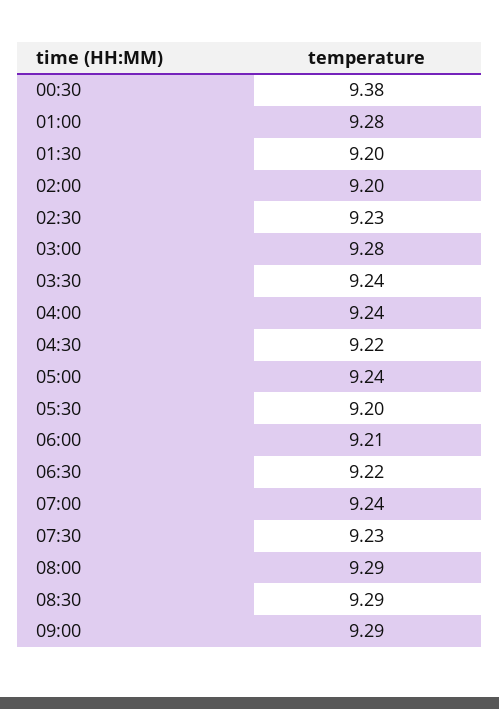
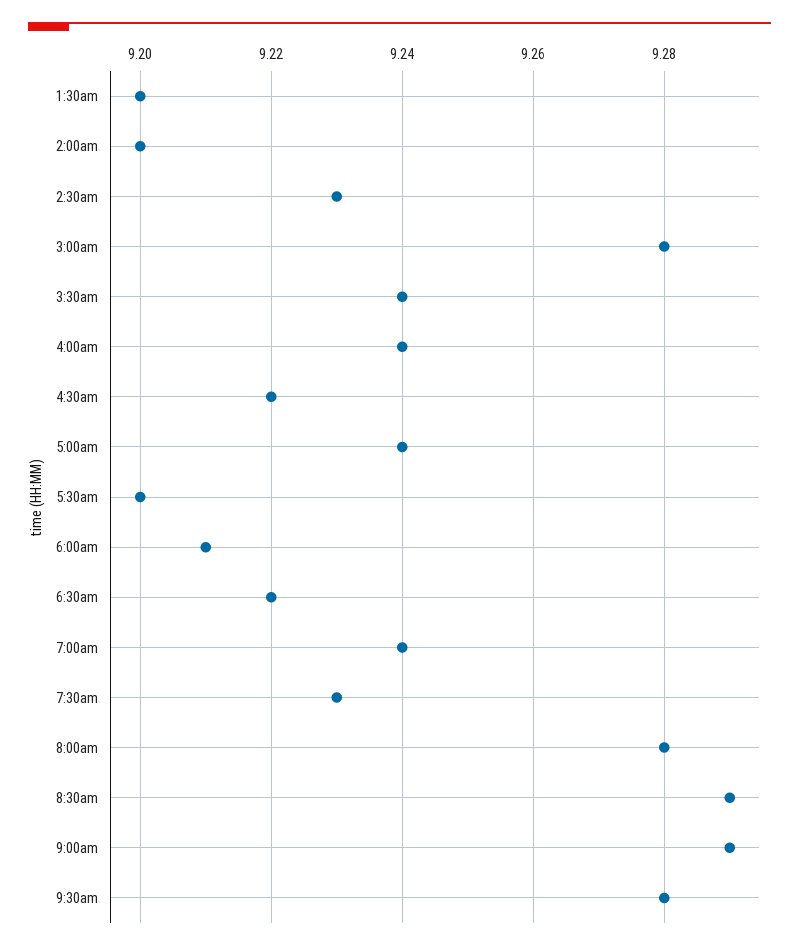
00:30: 9.38 -> none
01:00: 9.28 -> none
08:00: 9.29 -> 9.28
9:30am: none -> 9.28

